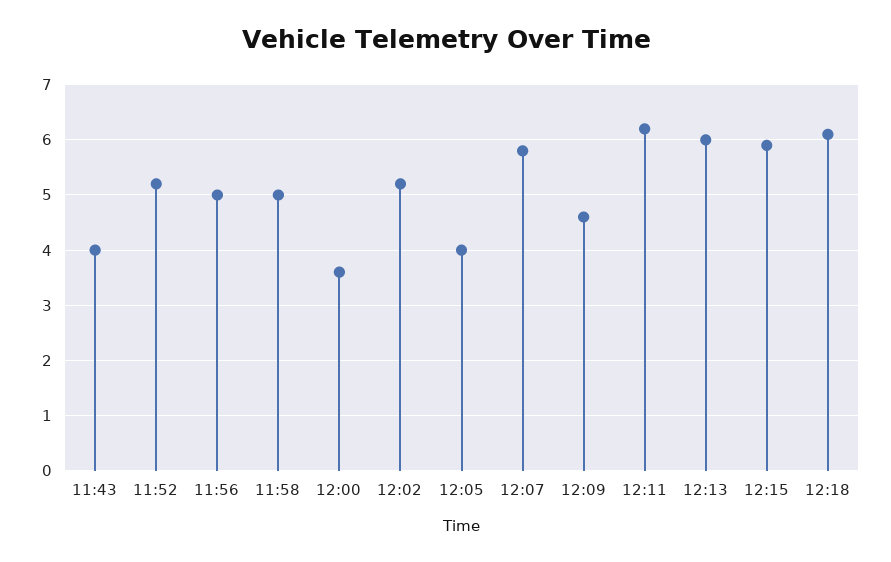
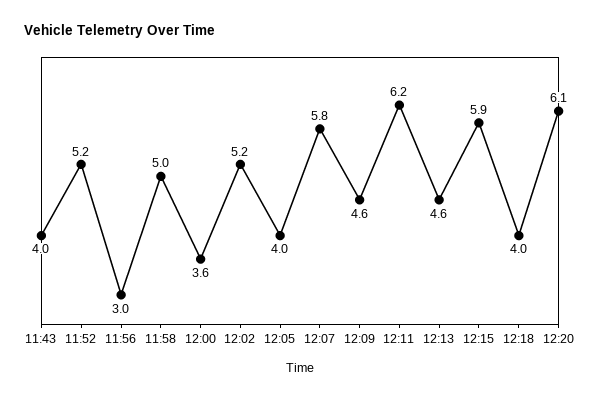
11:56: 5 -> 3
12:13: 6 -> 4.6
12:18: 6 -> 4
12:20: none -> 6.1

